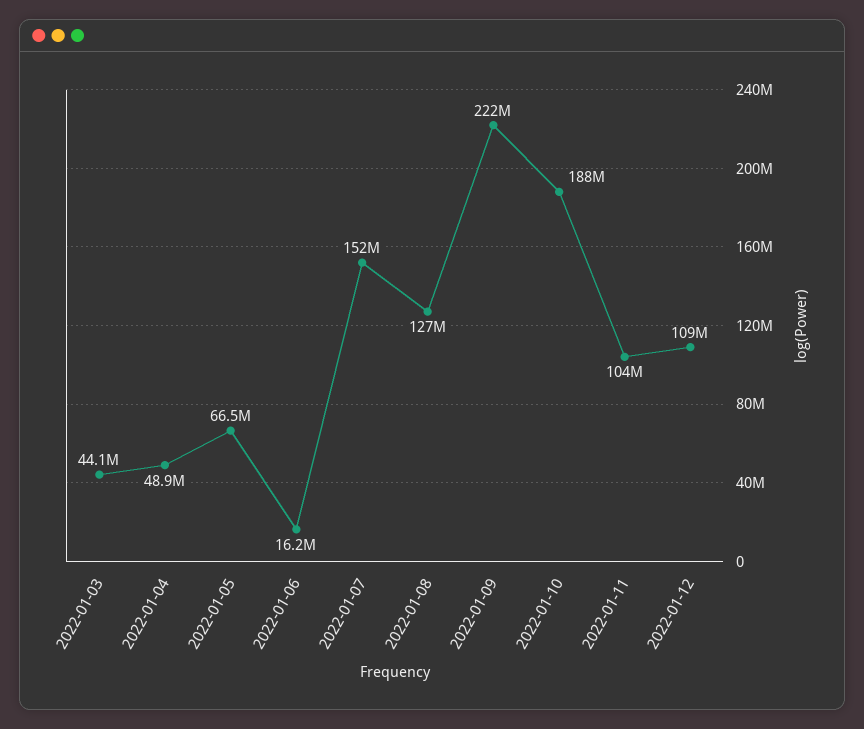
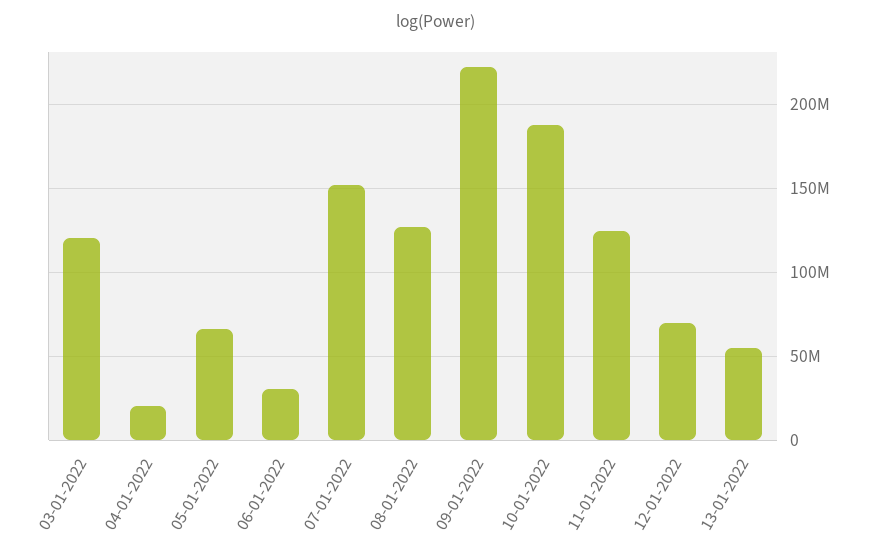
2022-01-03: 44100000 -> 120000000
2022-01-04: 48900000 -> 20000000
2022-01-06: 16200000 -> 30000000
2022-01-11: 104000000 -> 125000000
2022-01-12: 109000000 -> 70000000
13-01-2022: none -> 55000000

